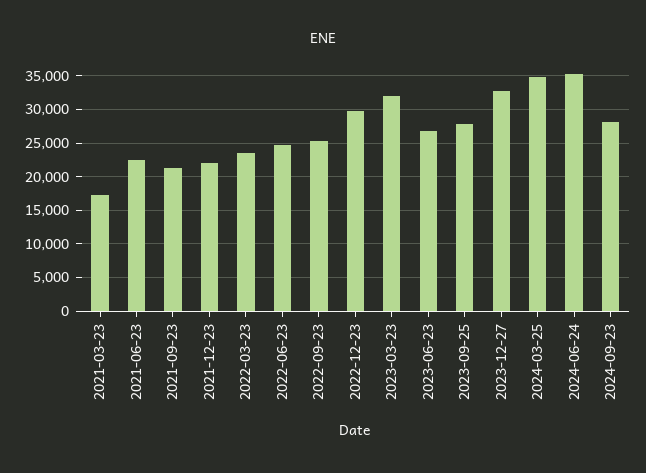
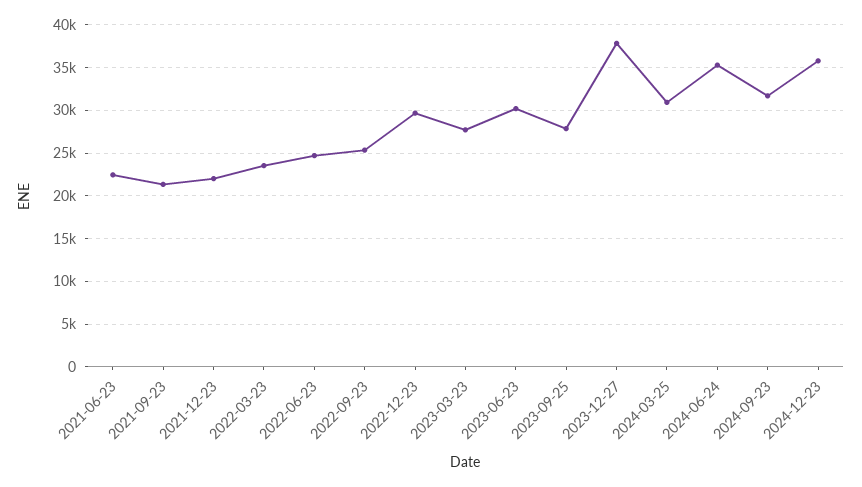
2021-03-23: 17000 -> none
2023-03-23: 32000 -> 28000
2023-06-23: 27000 -> 30000
2023-12-27: 33000 -> 38000
2024-03-25: 35000 -> 31000
2024-09-23: 28000 -> 32000
2024-12-23: none -> 36000

